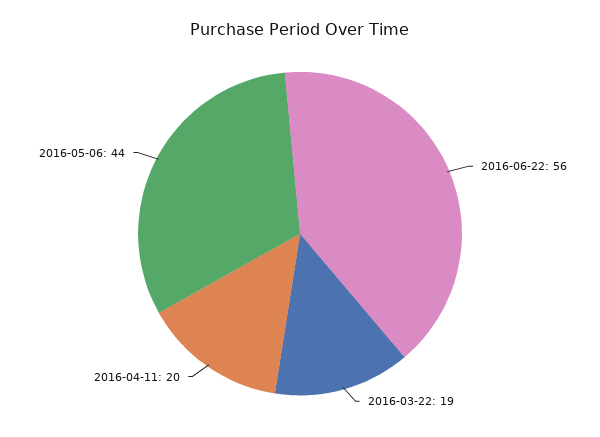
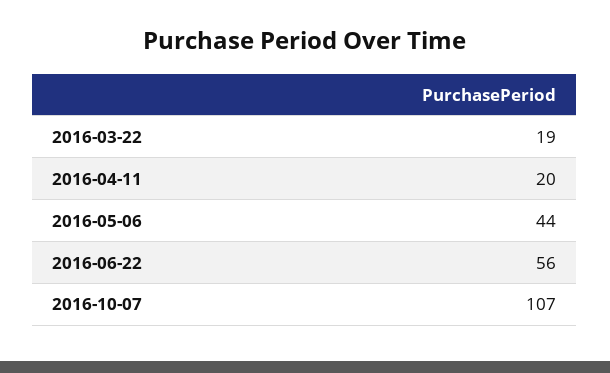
2016-10-07: none -> 107

